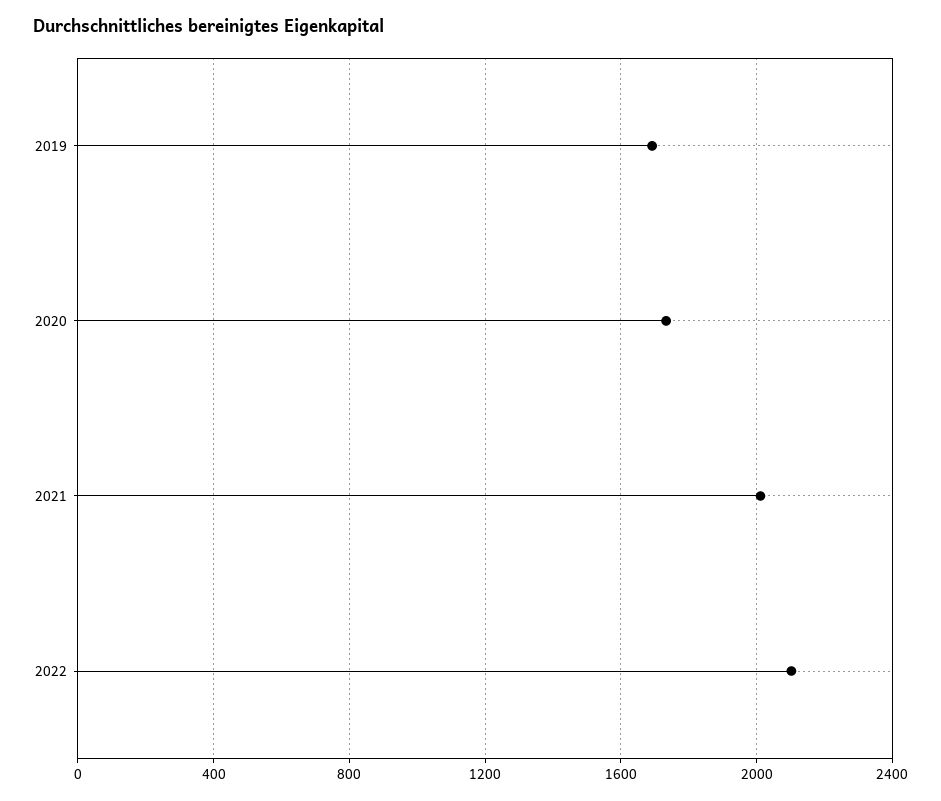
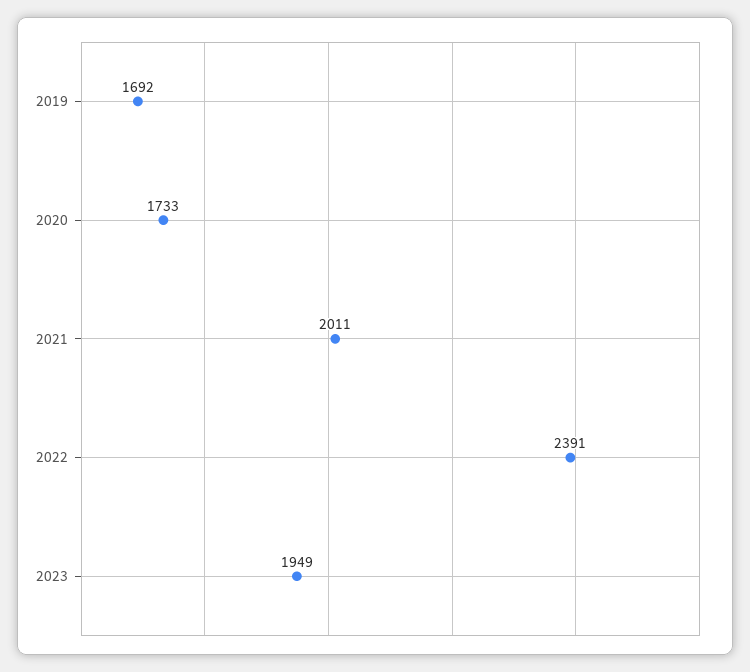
2022: 2100 -> 2391
2023: none -> 1949

